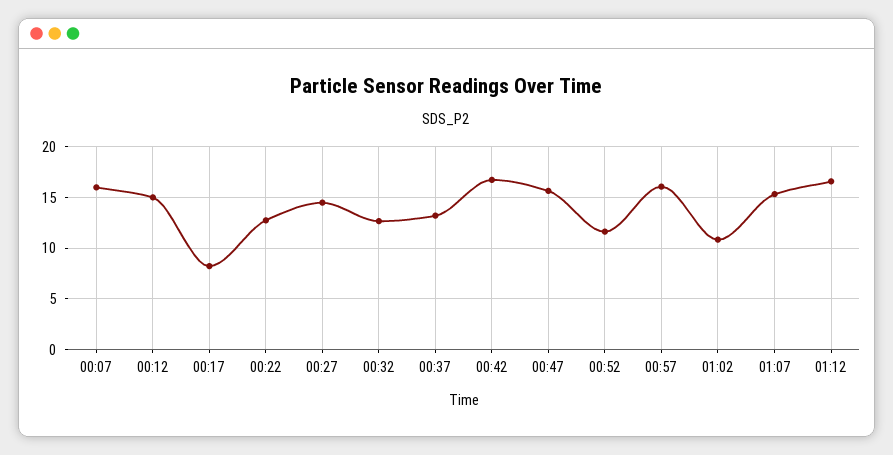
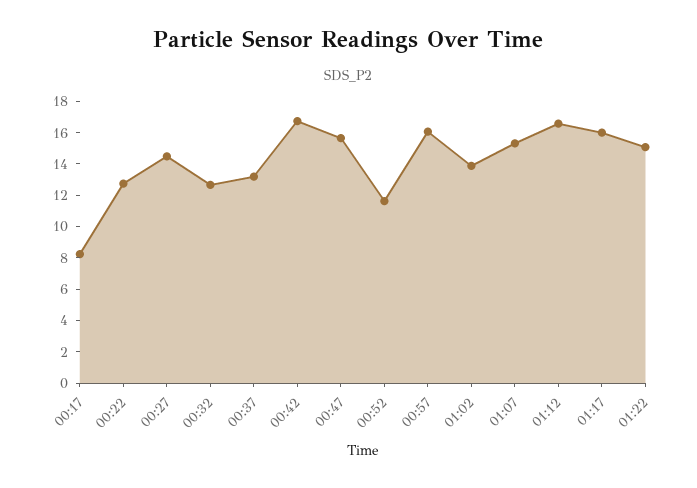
00:07: 16 -> none
00:12: 15 -> none
01:02: 11 -> 14
01:17: none -> 16
01:22: none -> 15

